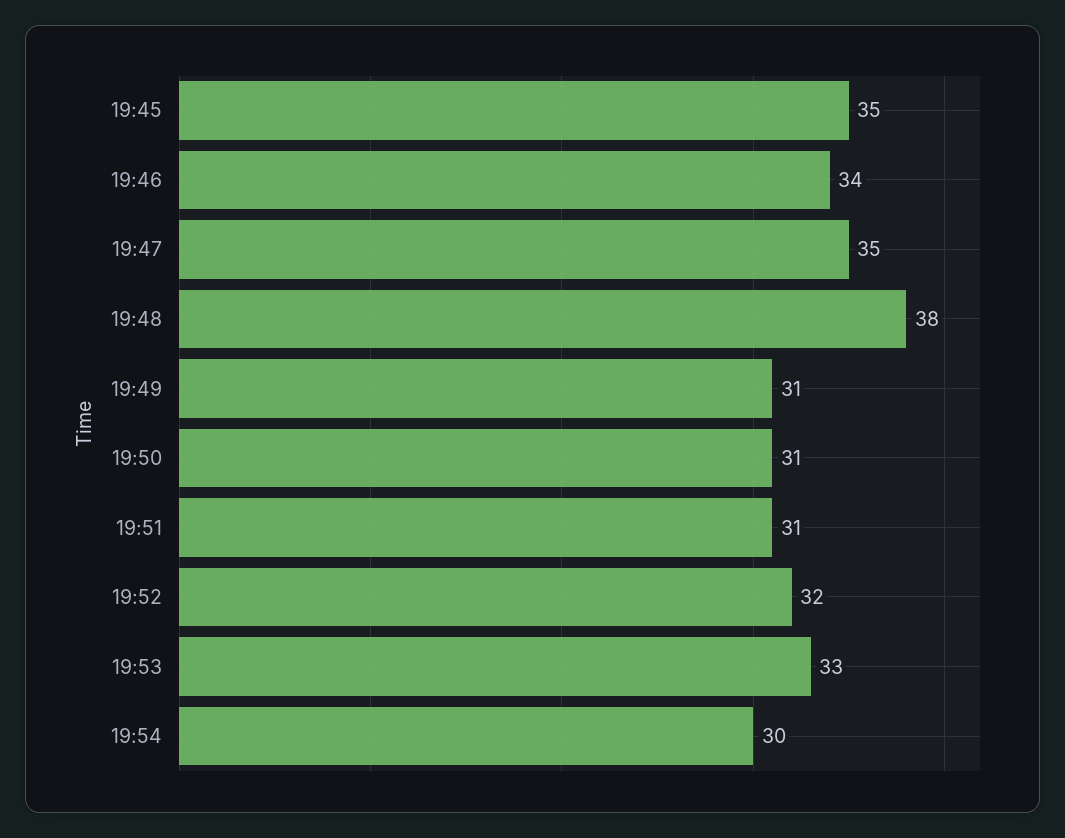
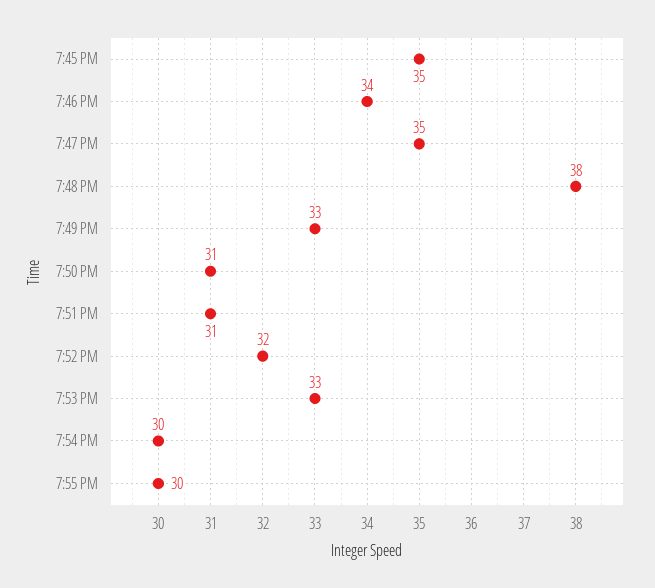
19:49: 31 -> 33
7:55 PM: none -> 30

